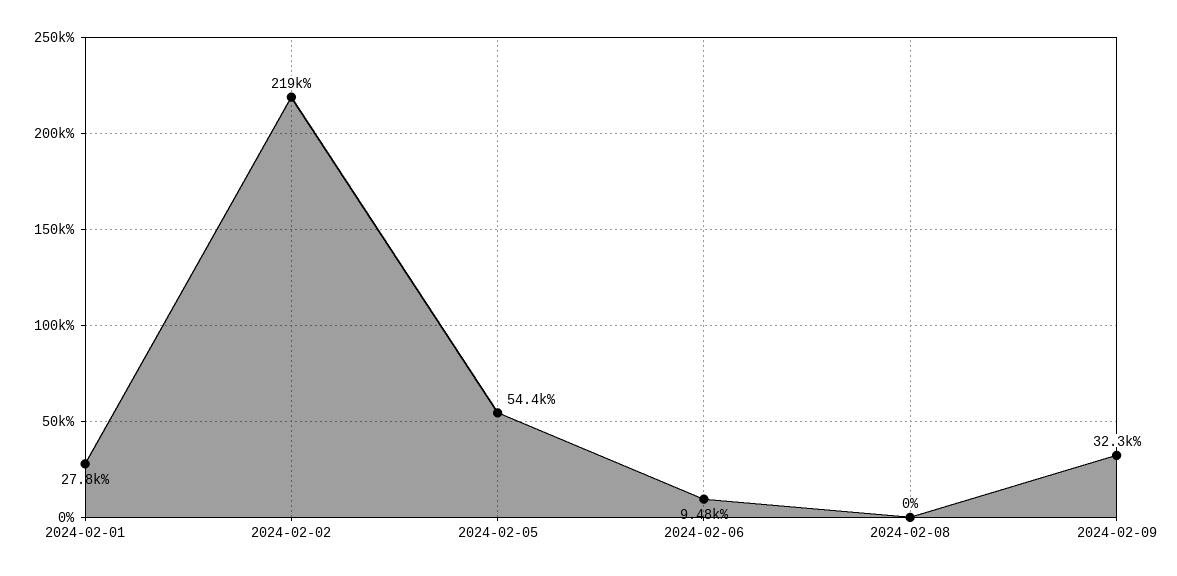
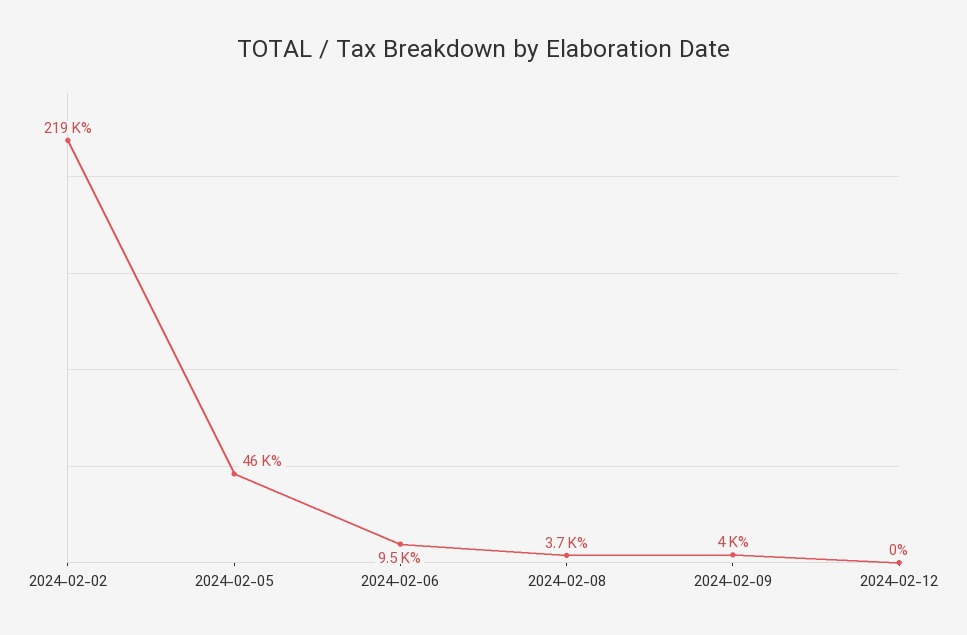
2024-02-01: 27800 -> none
2024-02-05: 54400 -> 46000
2024-02-08: 0 -> 3700
2024-02-09: 32300 -> 4000
2024-02-12: none -> 0

